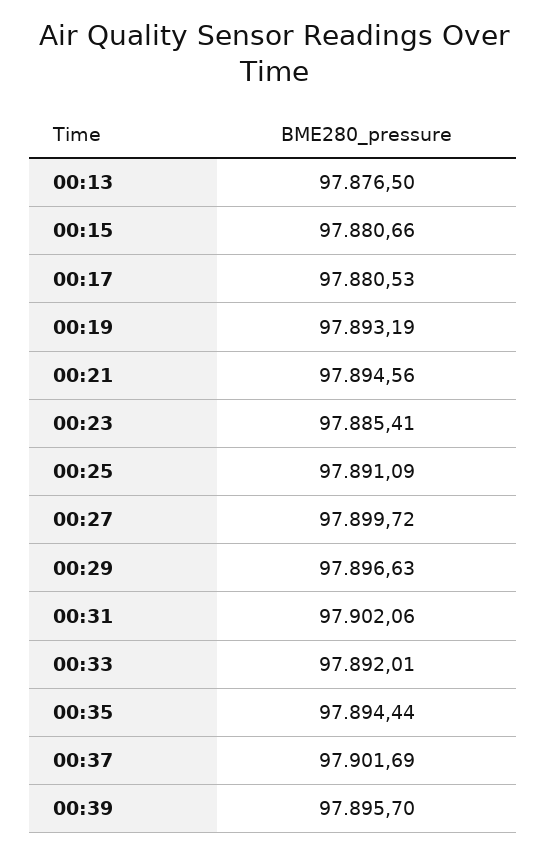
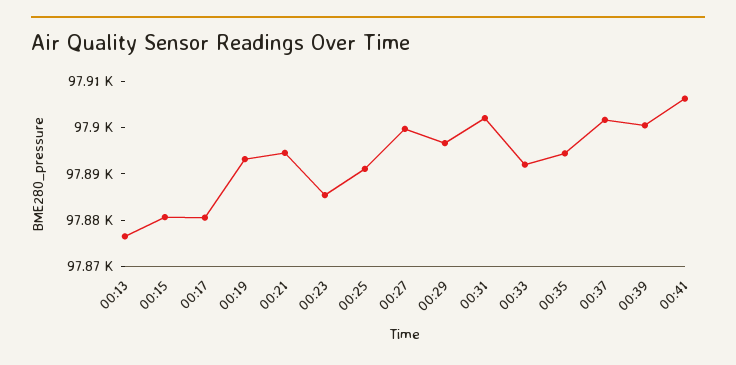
00:39: 97895.7 -> 97900
00:41: none -> 97906

